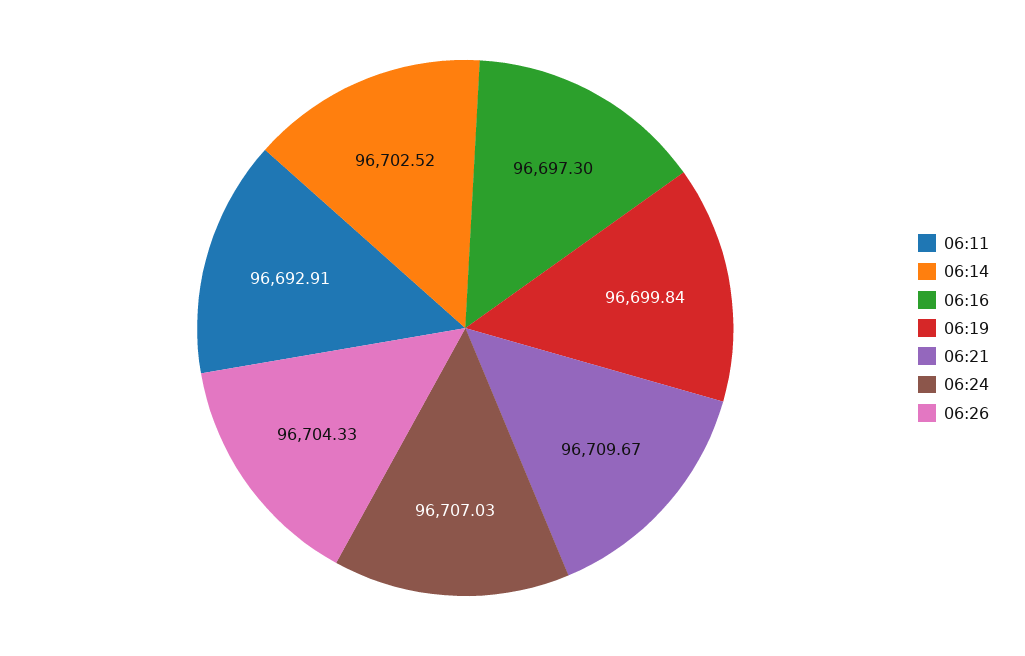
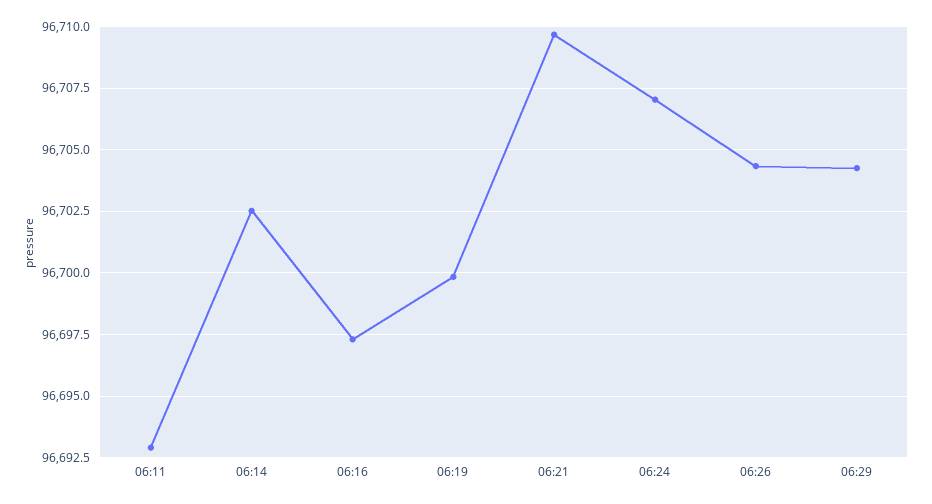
06:29: none -> 96704.25

